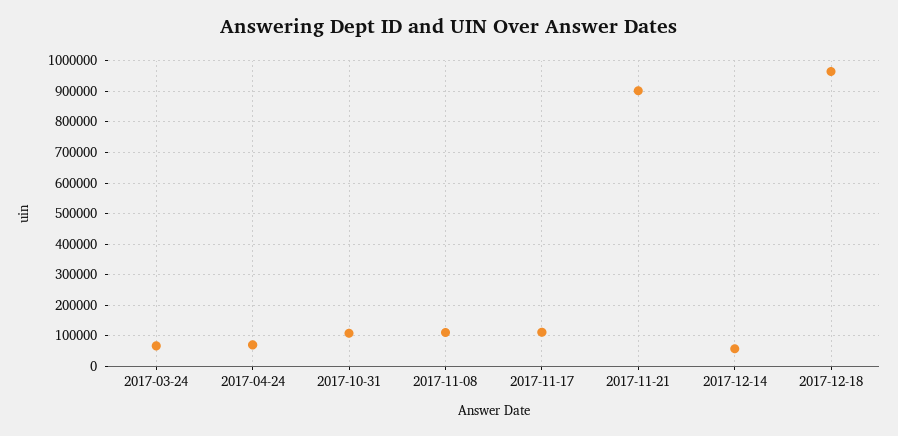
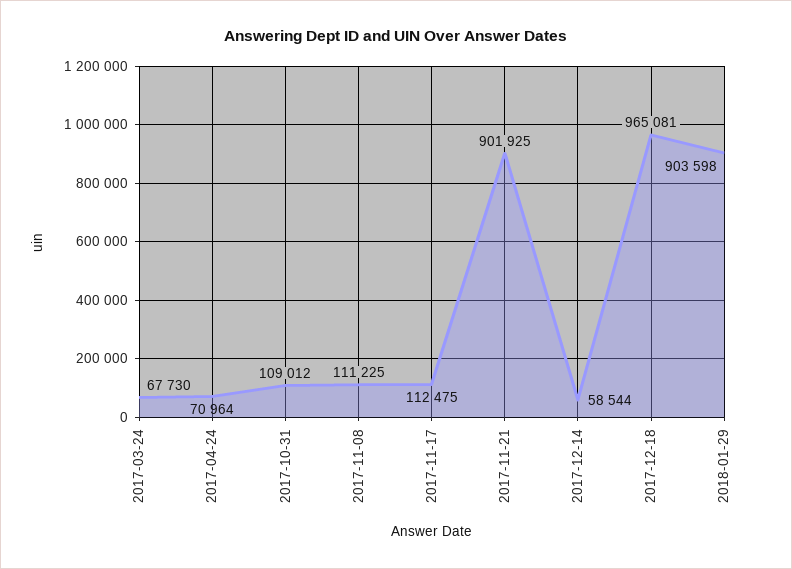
2018-01-29: none -> 903598

